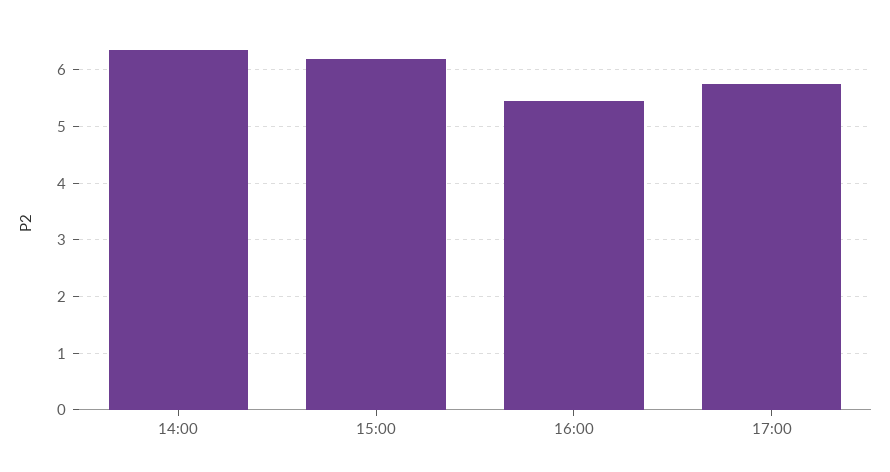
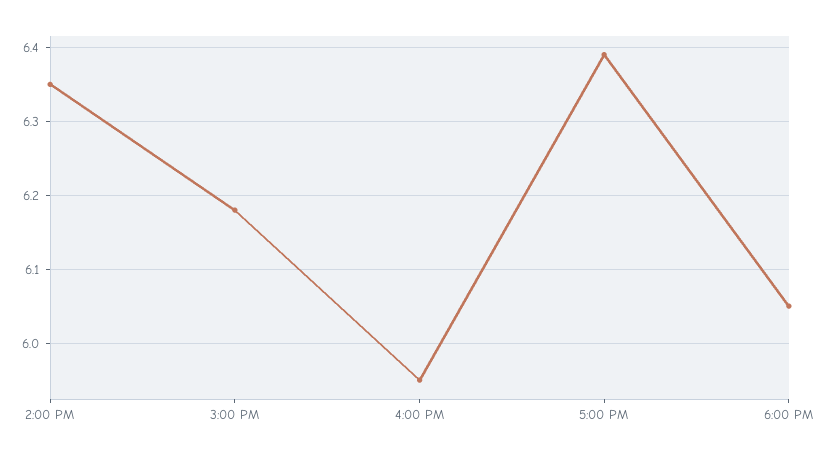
16:00: 5.4 -> 5.95
17:00: 5.8 -> 6.39
6:00 PM: none -> 6.05

